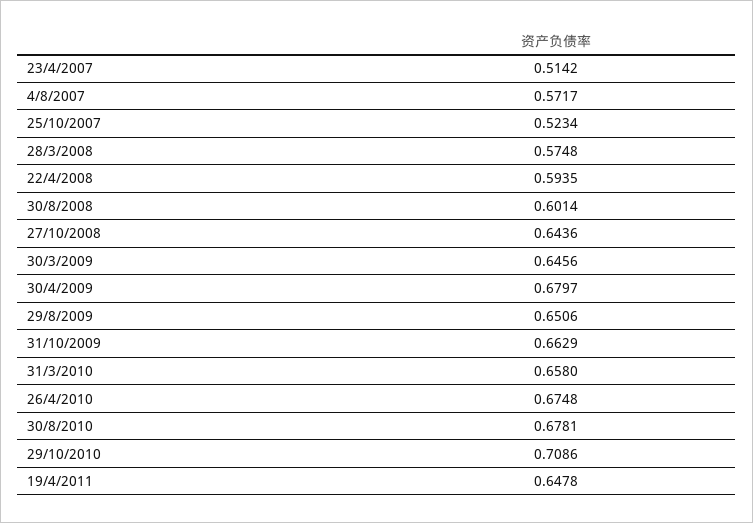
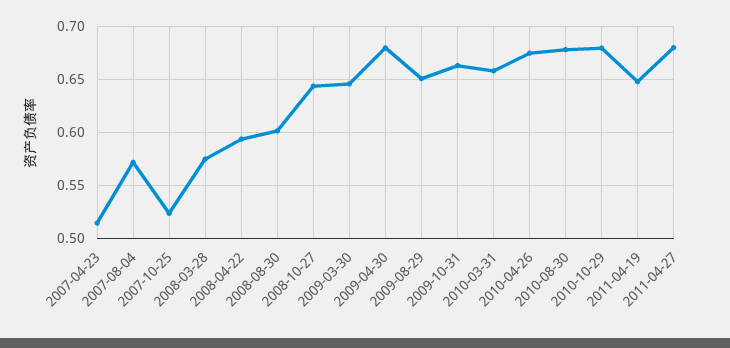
29/10/2010: 0.7086 -> 0.68
2011-04-27: none -> 0.68

